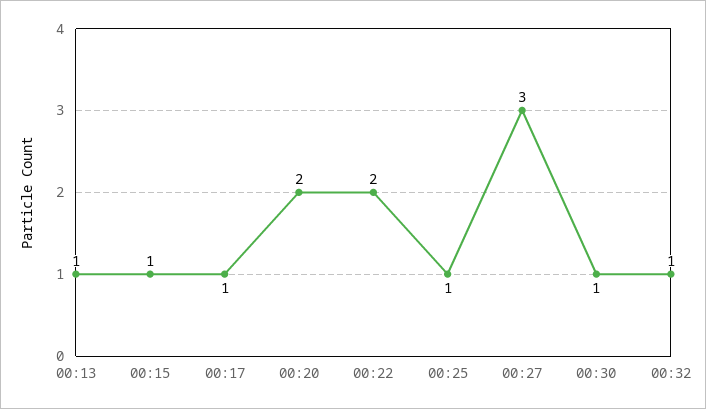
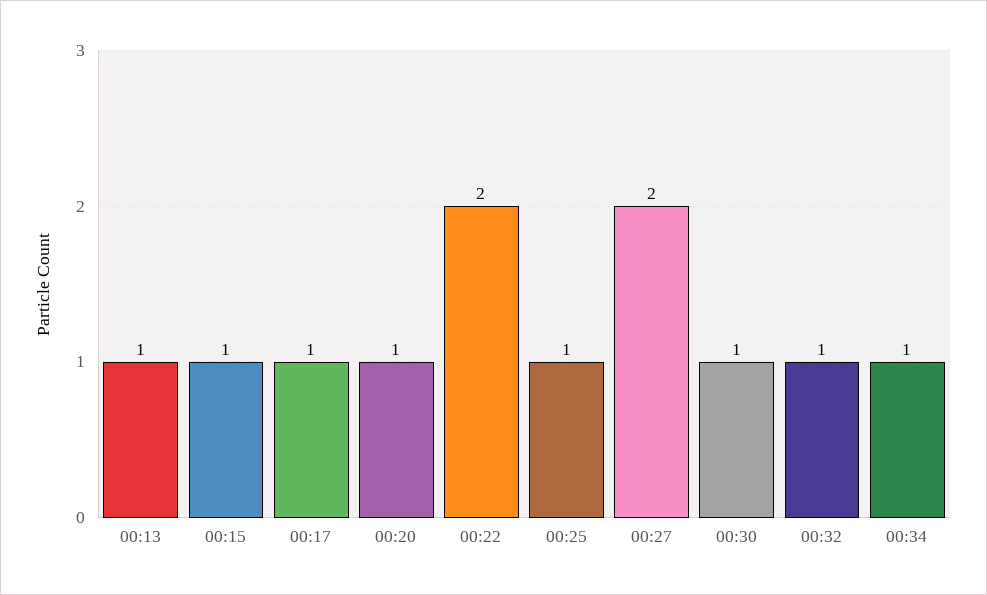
00:20: 2 -> 1
00:27: 3 -> 2
00:34: none -> 1

